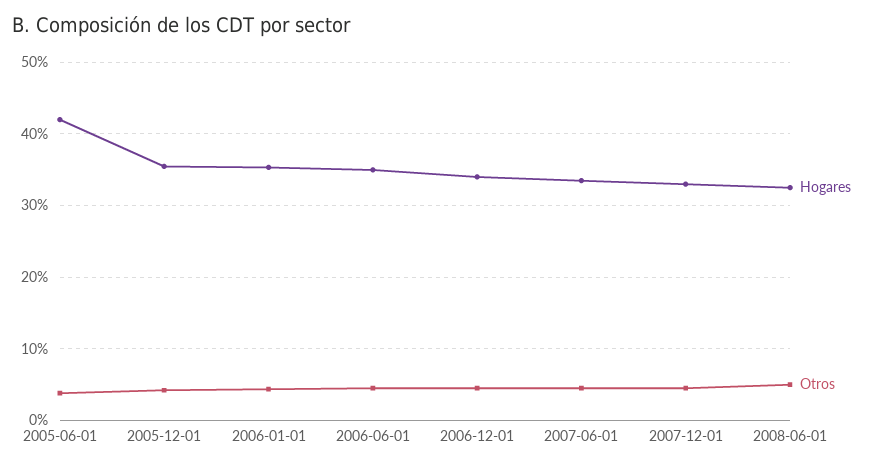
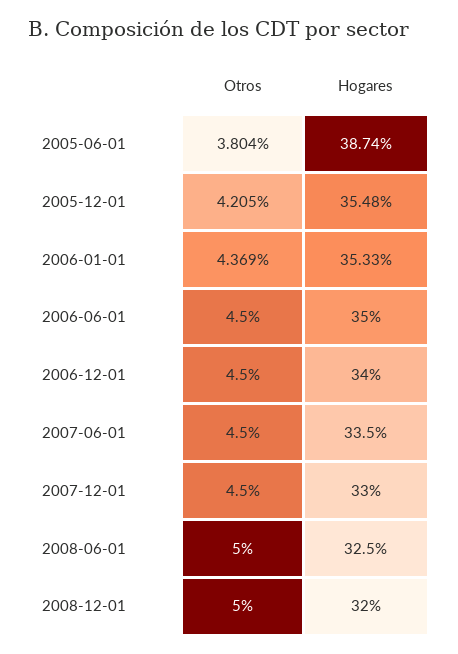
Hogares, 2005-06-01: 42 -> 38.74
Otros, 2008-12-01: none -> 5
Hogares, 2008-12-01: none -> 32

